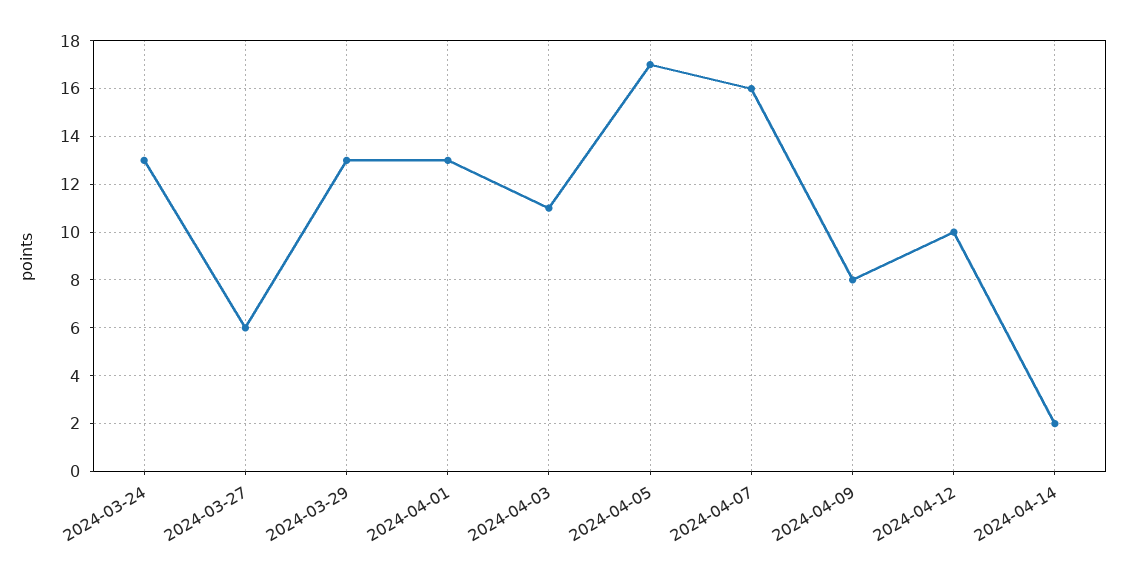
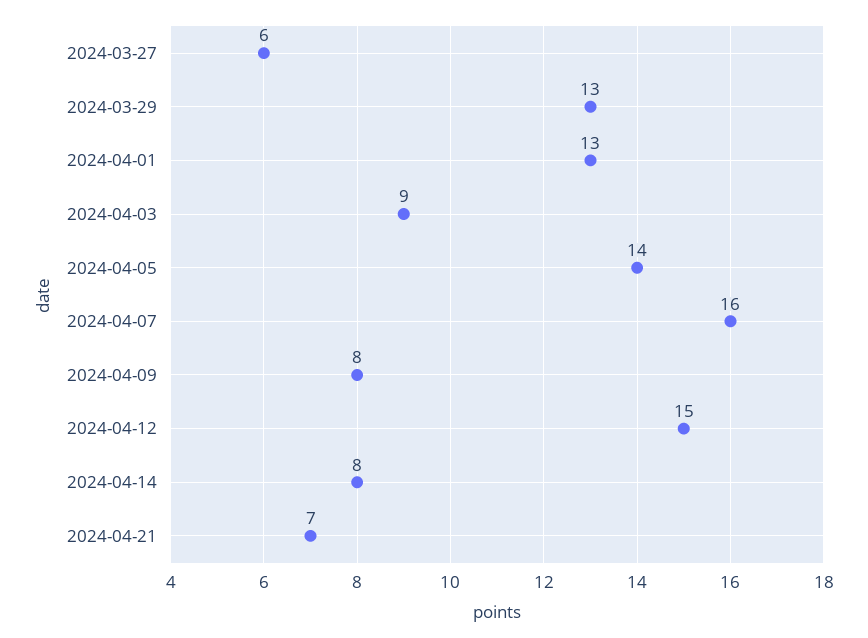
2024-03-24: 13 -> none
2024-04-03: 11 -> 9
2024-04-05: 17 -> 14
2024-04-12: 10 -> 15
2024-04-14: 2 -> 8
2024-04-21: none -> 7

